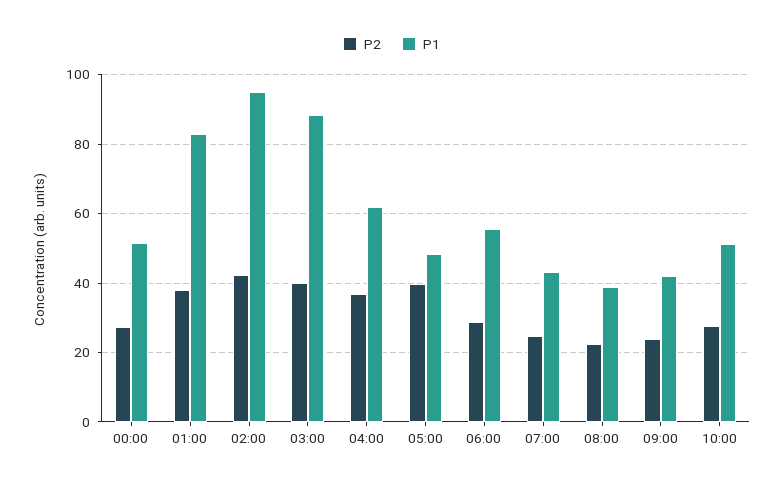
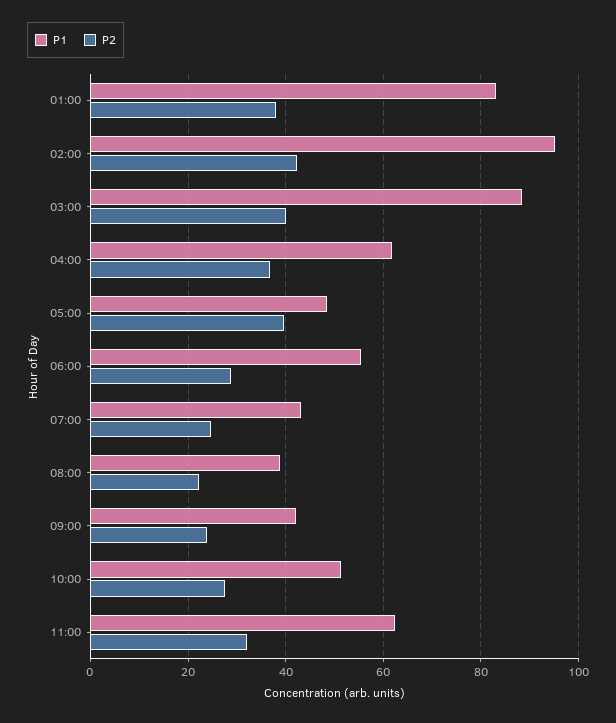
P2, 00:00: 28 -> none
P1, 00:00: 52 -> none
P1, 11:00: none -> 62
P2, 11:00: none -> 32

